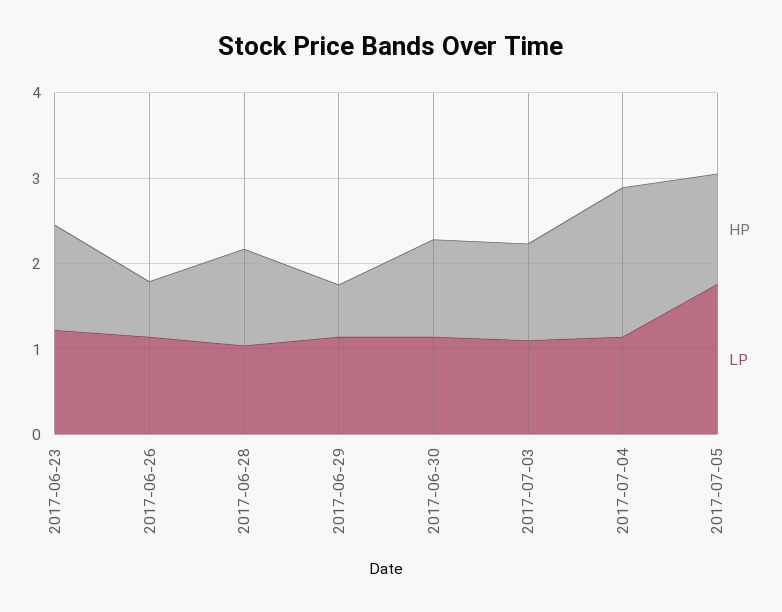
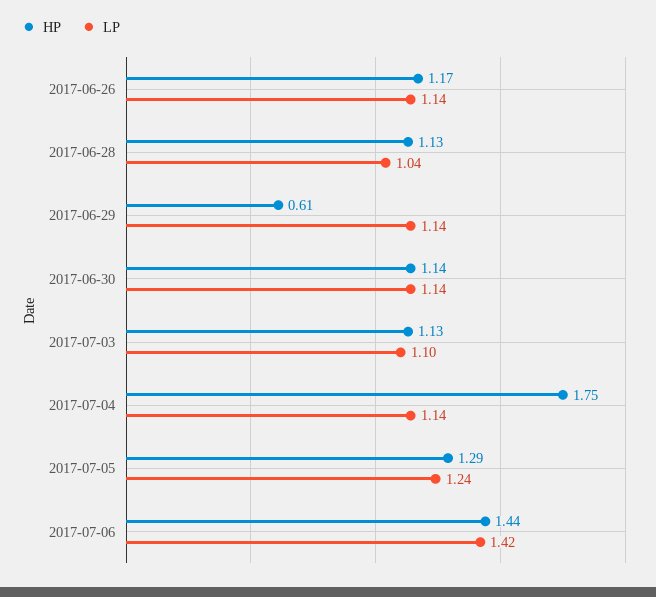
HP, 2017-06-23: 1.2 -> none
LP, 2017-06-23: 1.2 -> none
HP, 2017-06-26: 0.6 -> 1.17
LP, 2017-07-05: 1.8 -> 1.24
HP, 2017-07-06: none -> 1.44
LP, 2017-07-06: none -> 1.42

